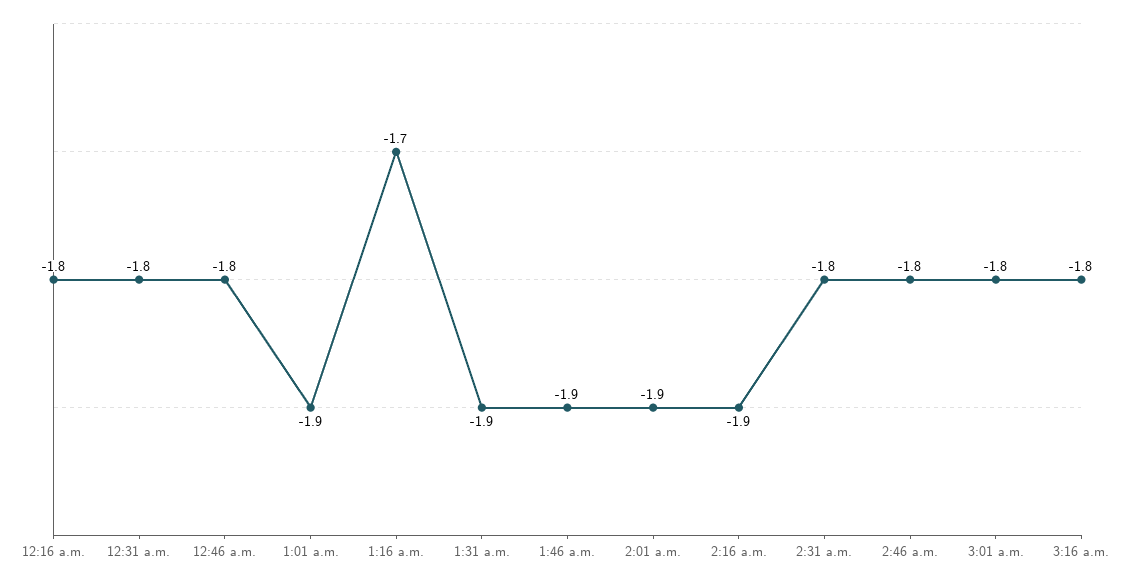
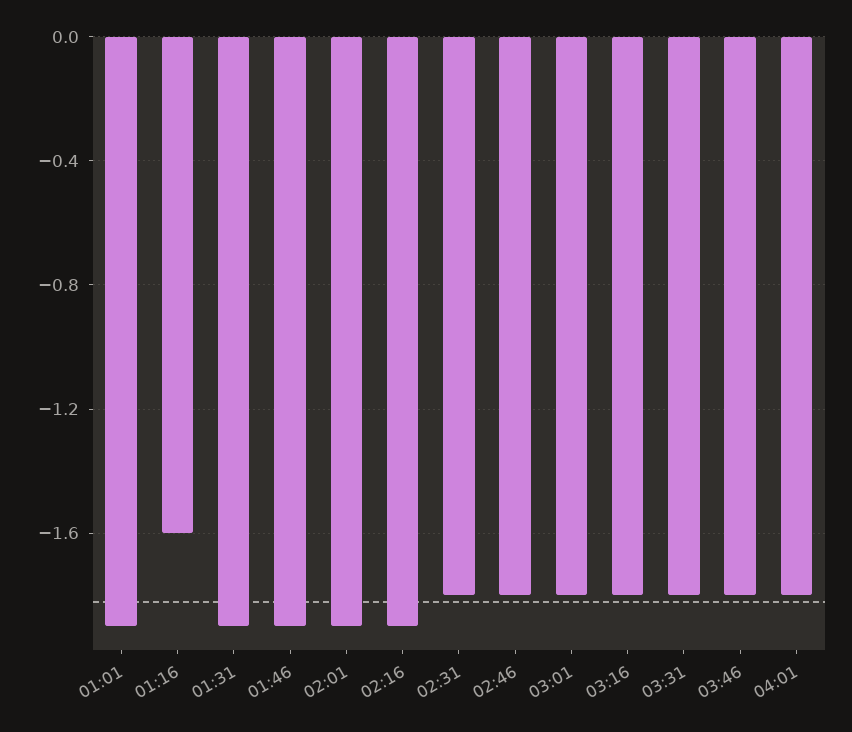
12:16 a.m.: -1.8 -> none
12:31 a.m.: -1.8 -> none
12:46 a.m.: -1.8 -> none
1:16 a.m.: -1.7 -> -1.6
03:31: none -> -1.8
03:46: none -> -1.8
04:01: none -> -1.8

